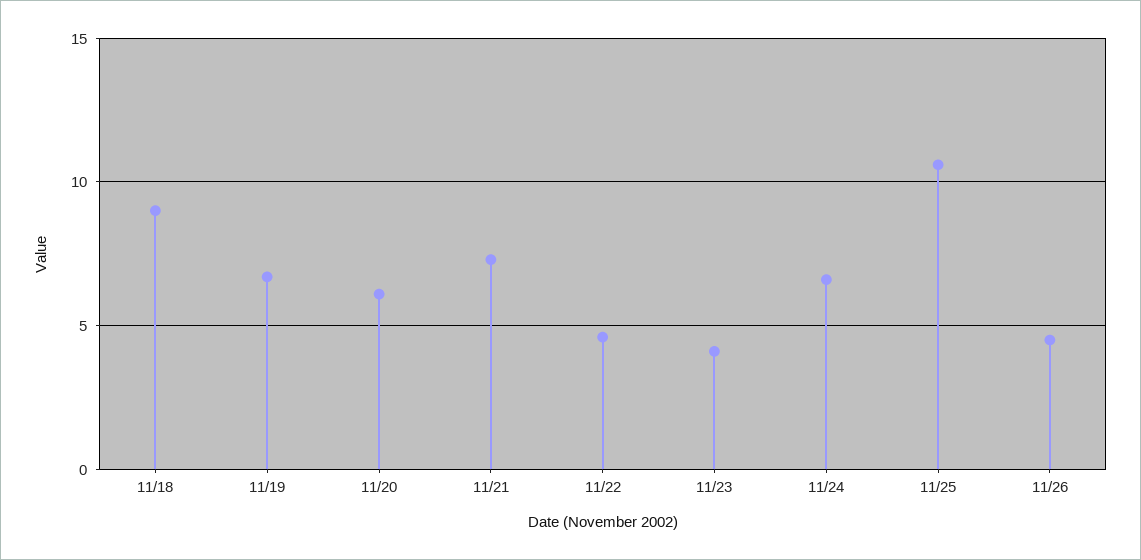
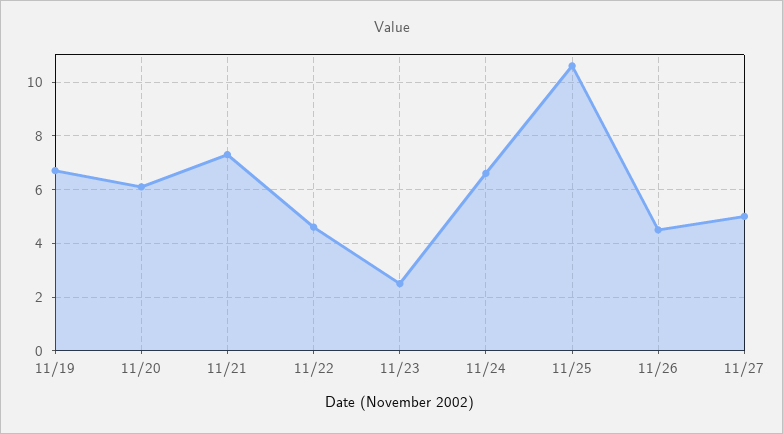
11/18: 9 -> none
11/23: 4 -> 2.5
11/27: none -> 5

